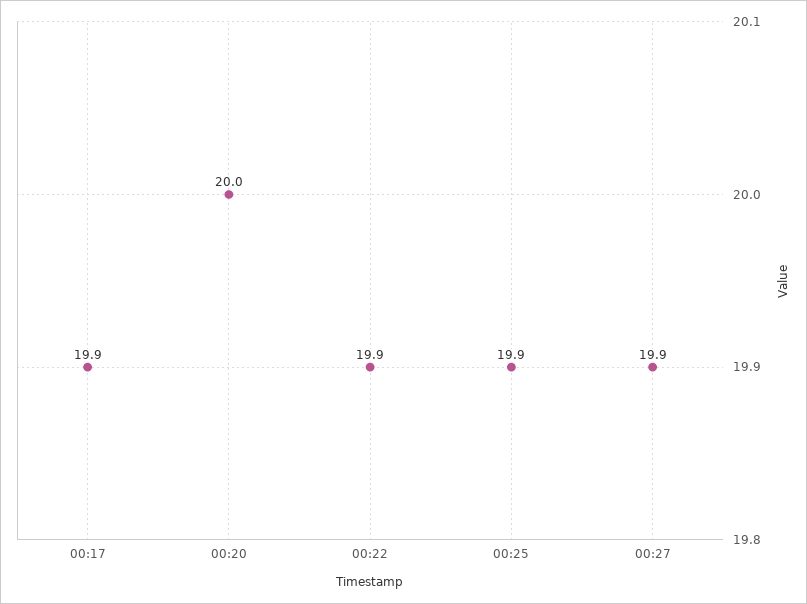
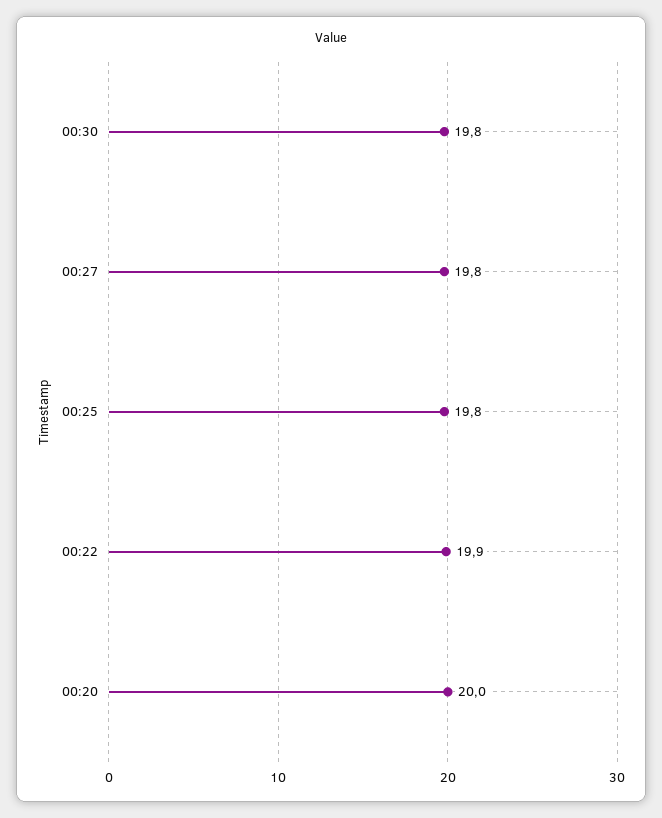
00:17: 19.9 -> none
00:25: 19.9 -> 19.8
00:27: 19.9 -> 19.8
00:30: none -> 19.8

